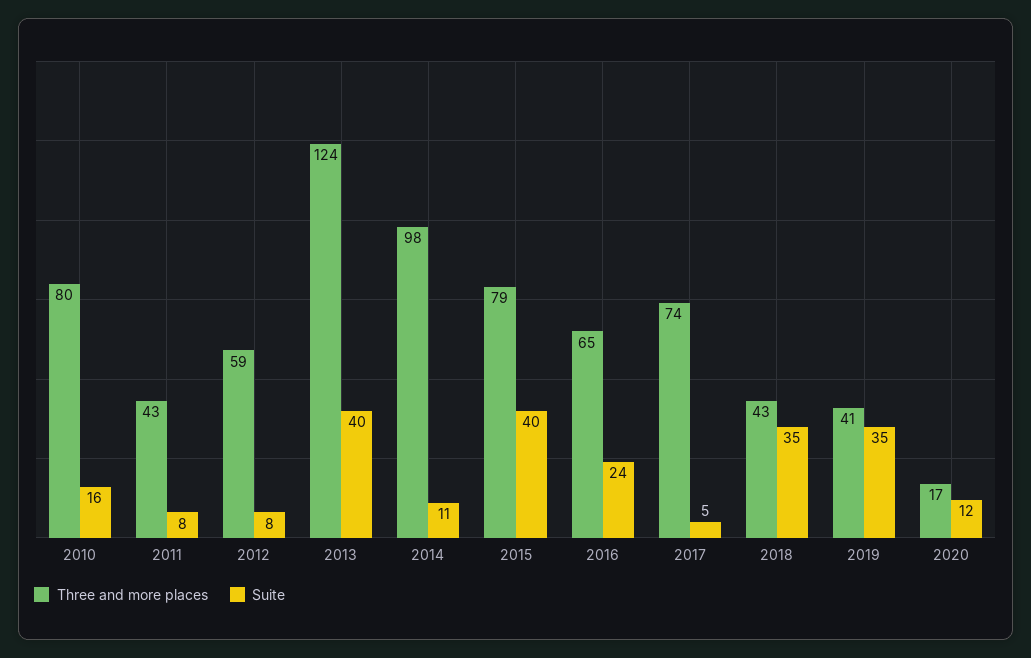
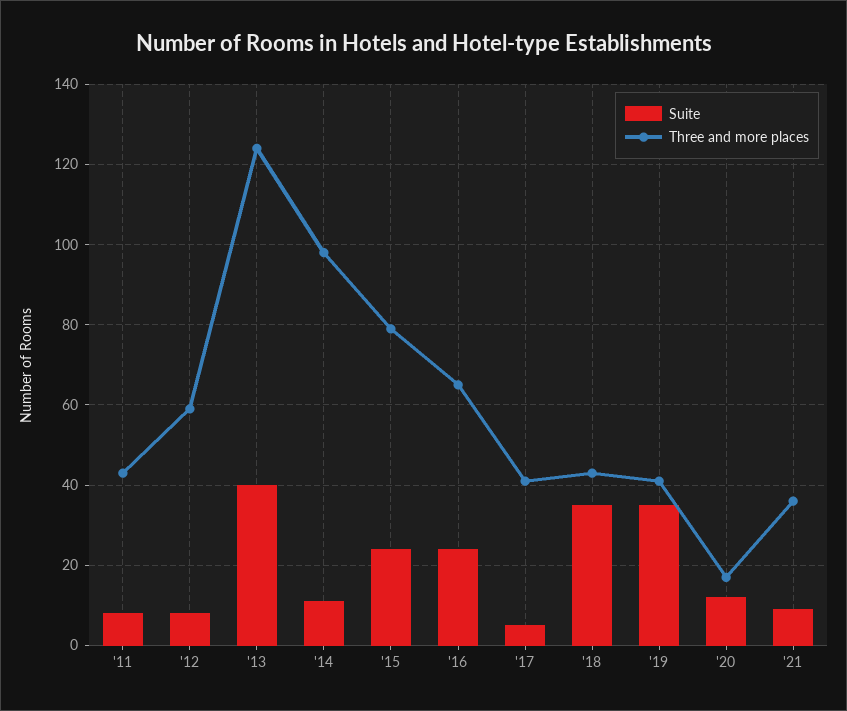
Three and more places, 2010: 80 -> none
Suite, 2010: 16 -> none
Suite, 2015: 40 -> 25
Three and more places, 2017: 74 -> 40
Suite, '21: none -> 10
Three and more places, '21: none -> 35

